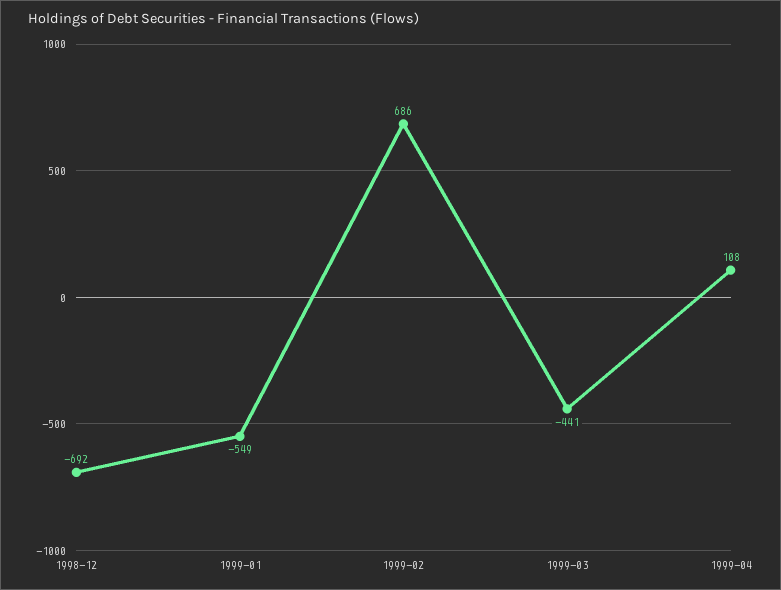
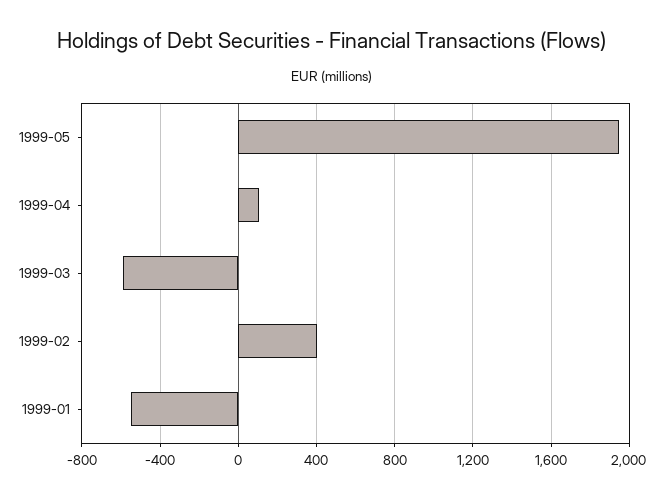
1998-12: -692 -> none
1999-02: 686 -> 400
1999-03: -441 -> -600
1999-05: none -> 1950

